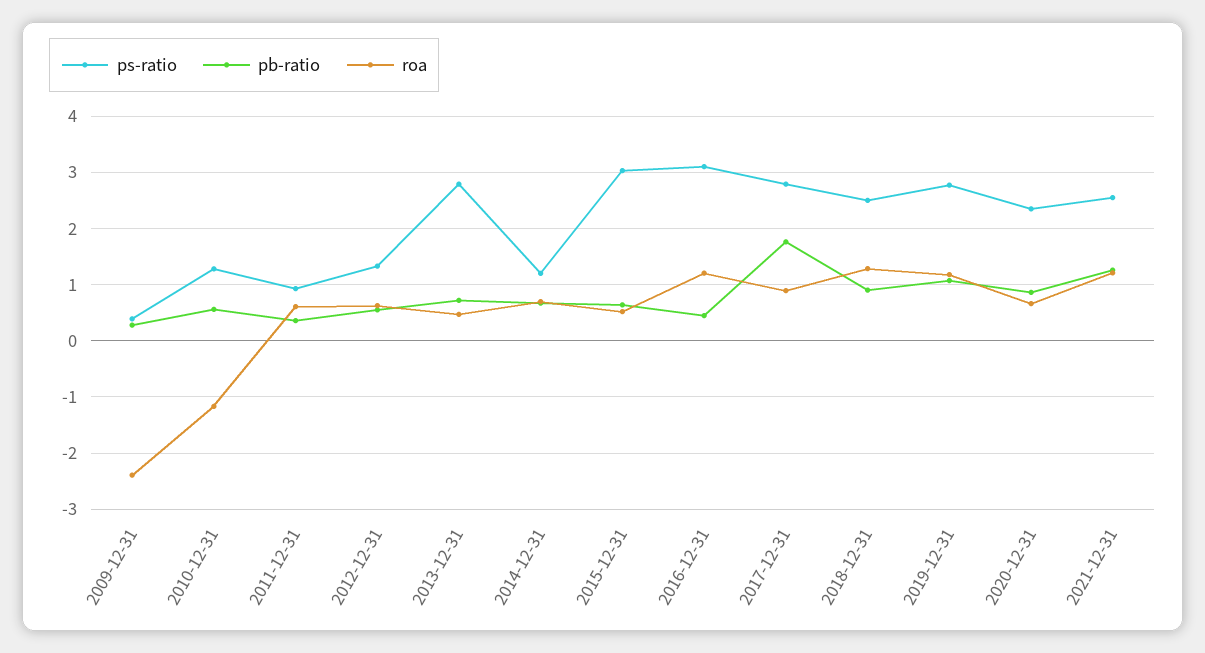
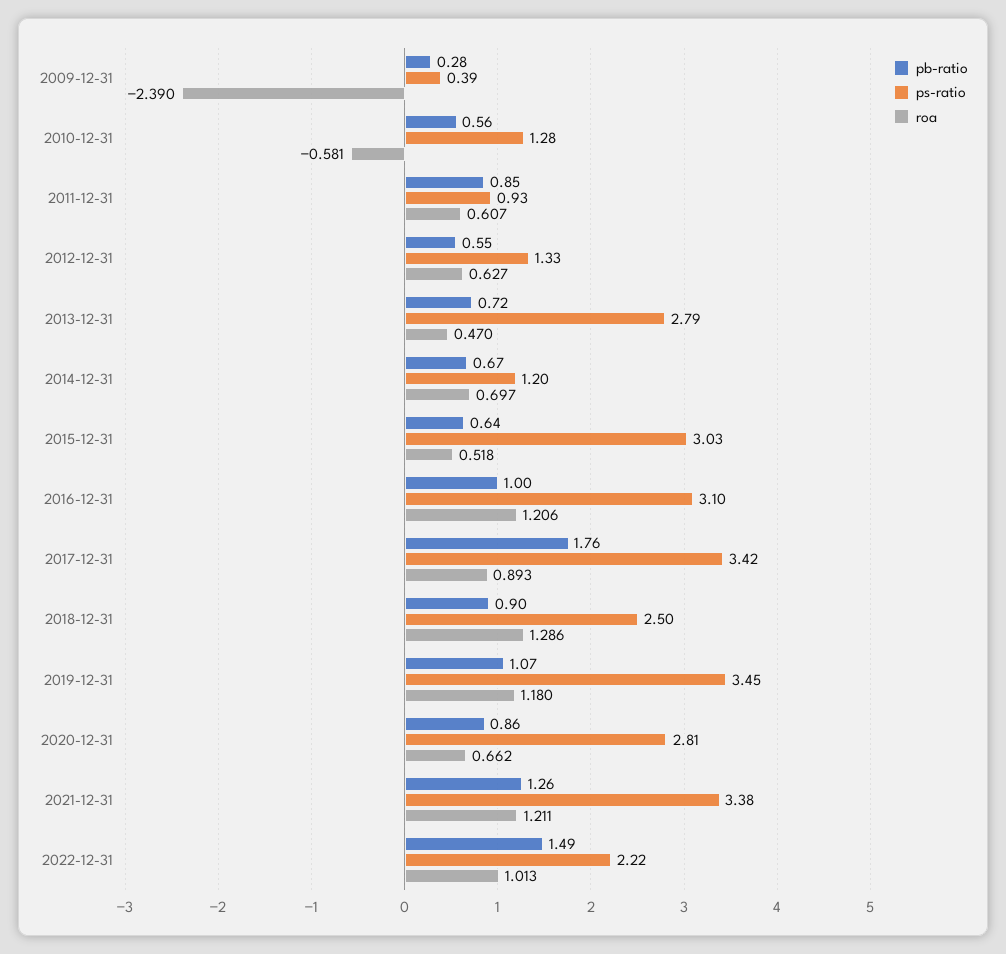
roa, 2010-12-31: -1.2 -> -0.581
pb-ratio, 2011-12-31: 0.4 -> 0.85
pb-ratio, 2016-12-31: 0.4 -> 1
ps-ratio, 2017-12-31: 2.8 -> 3.42
ps-ratio, 2019-12-31: 2.8 -> 3.45
ps-ratio, 2020-12-31: 2.4 -> 2.81
ps-ratio, 2021-12-31: 2.6 -> 3.38
pb-ratio, 2022-12-31: none -> 1.49
ps-ratio, 2022-12-31: none -> 2.22
roa, 2022-12-31: none -> 1.013

